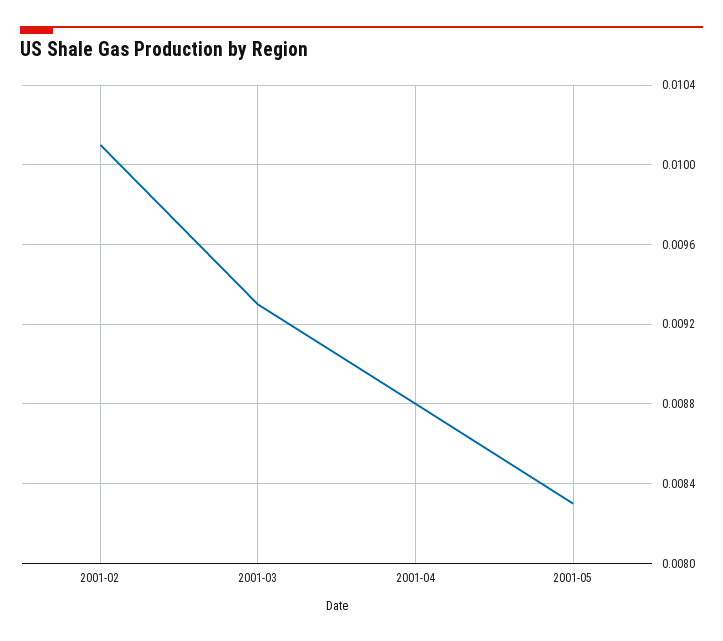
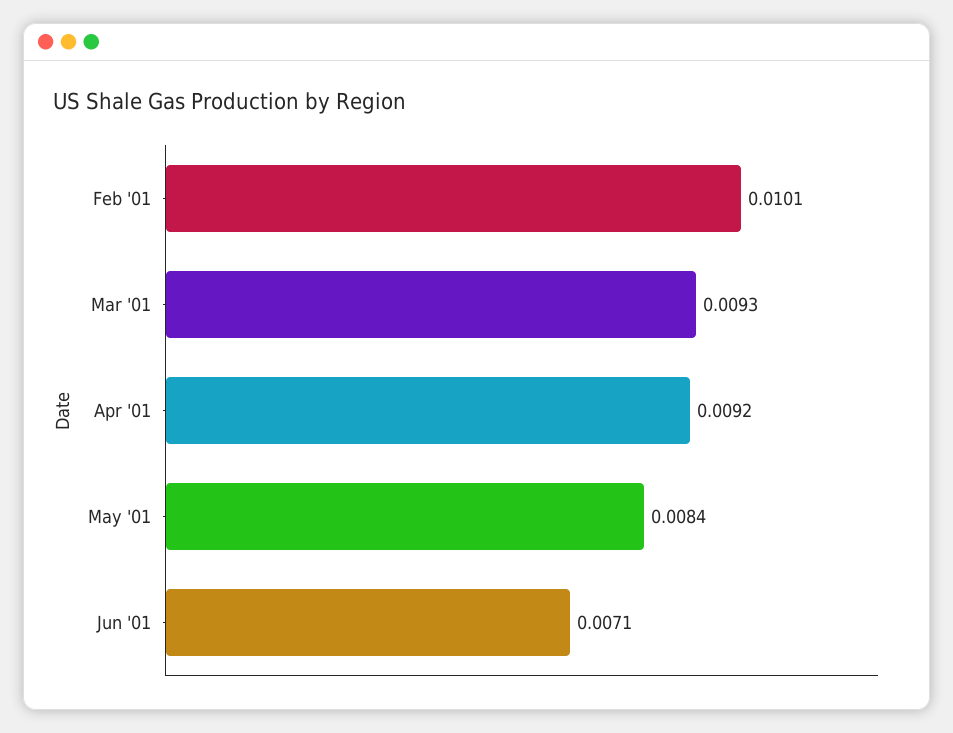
2001-04: 0.0088 -> 0.0092
2001-05: 0.0083 -> 0.0084
Jun '01: none -> 0.0071

